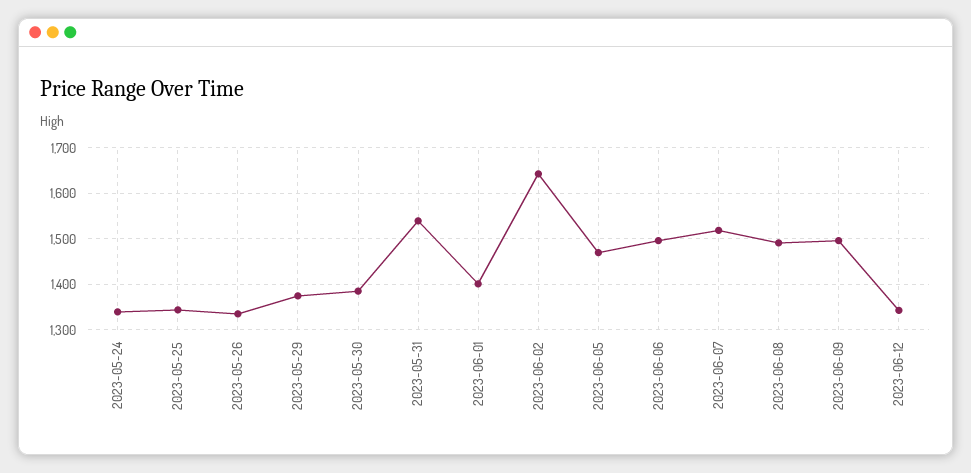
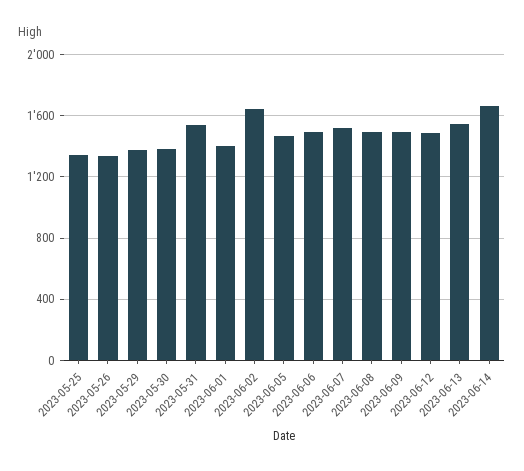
2023-05-24: 1340 -> none
2023-06-12: 1340 -> 1500
2023-06-13: none -> 1550
2023-06-14: none -> 1650

